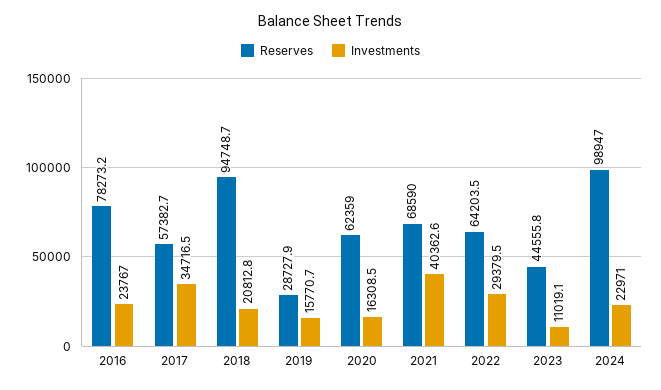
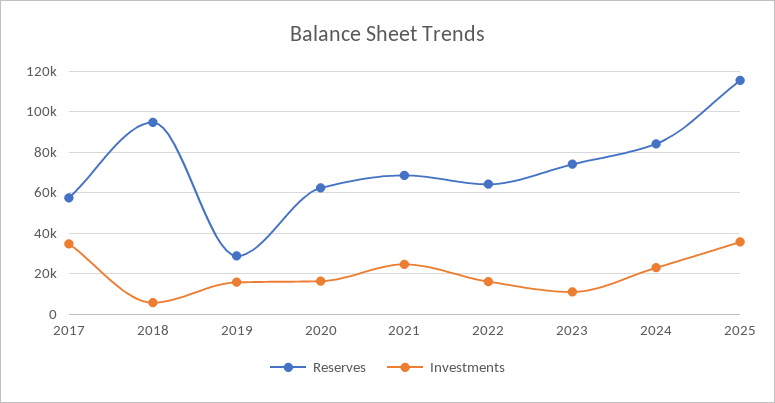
Reserves, 2016: 78273.2 -> none
Investments, 2016: 23767 -> none
Investments, 2018: 20812.8 -> 5000
Investments, 2021: 40362.6 -> 25000
Investments, 2022: 29379.5 -> 15000
Reserves, 2023: 44555.8 -> 75000
Reserves, 2024: 98947 -> 85000
Reserves, 2025: none -> 115000
Investments, 2025: none -> 35000

